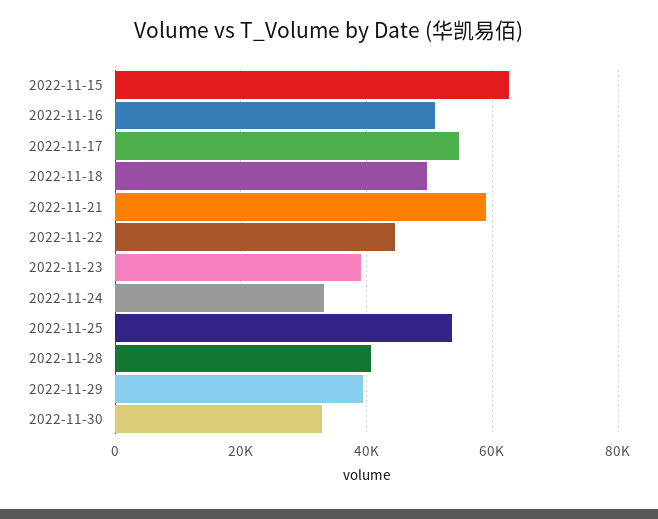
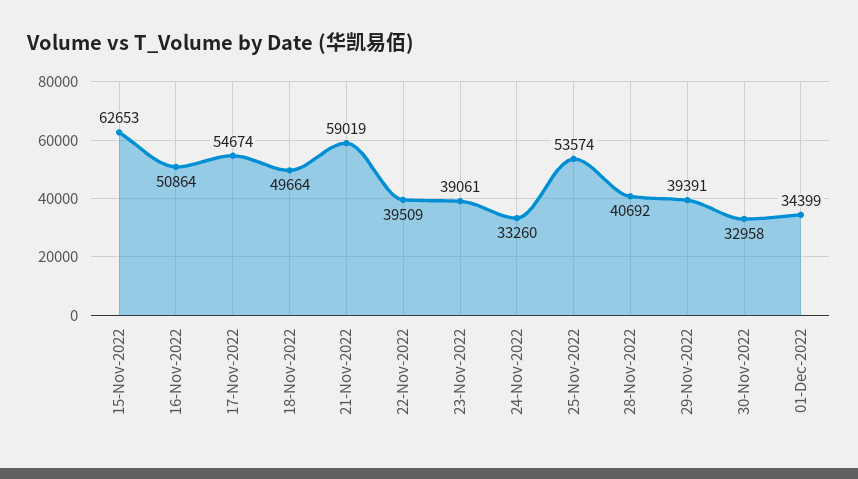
2022-11-22: 44000 -> 39509
01-Dec-2022: none -> 34399

